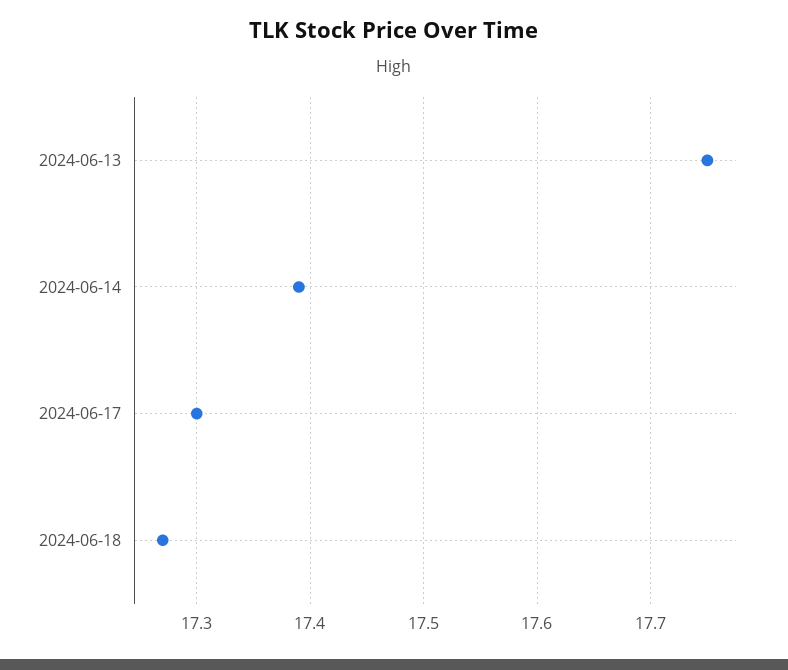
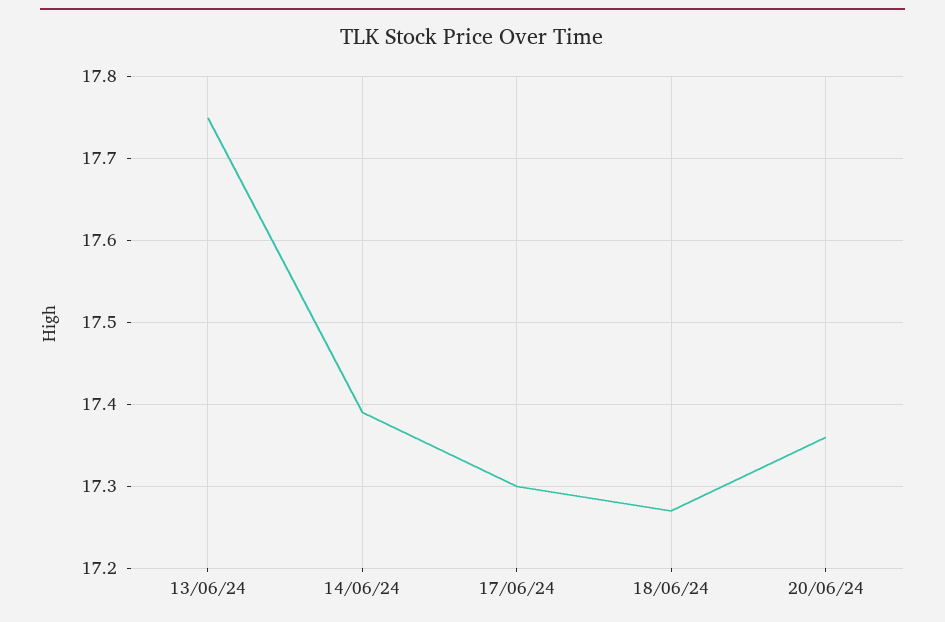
20/06/24: none -> 17.36

